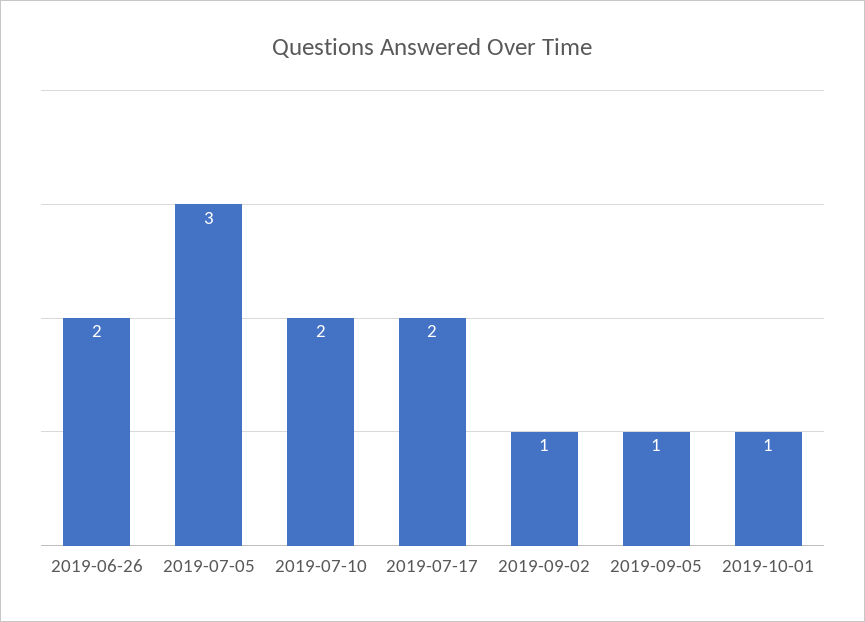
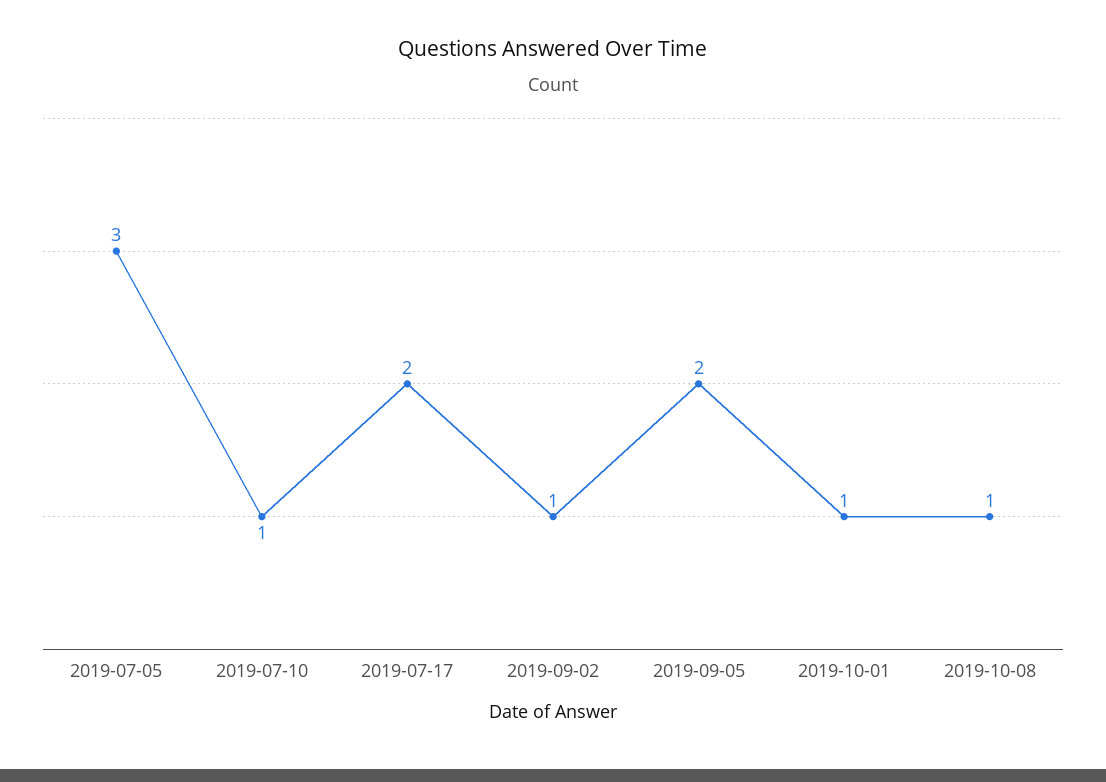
2019-06-26: 2 -> none
2019-07-10: 2 -> 1
2019-09-05: 1 -> 2
2019-10-08: none -> 1

